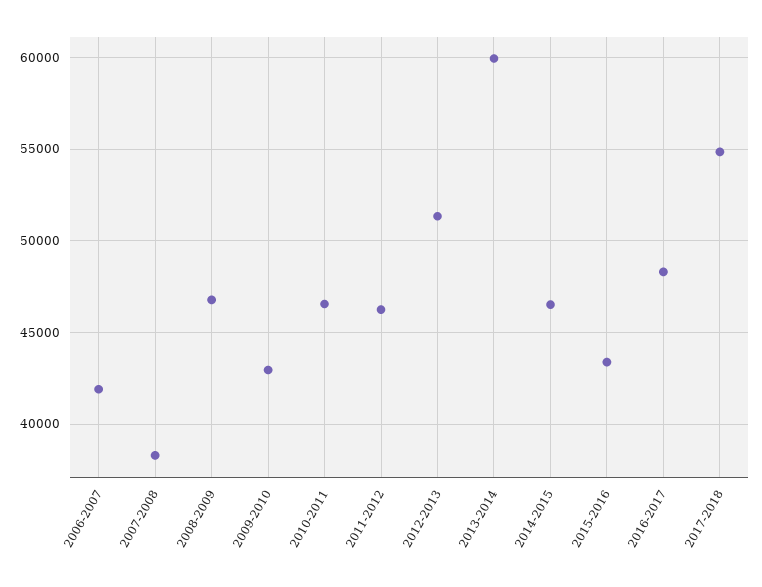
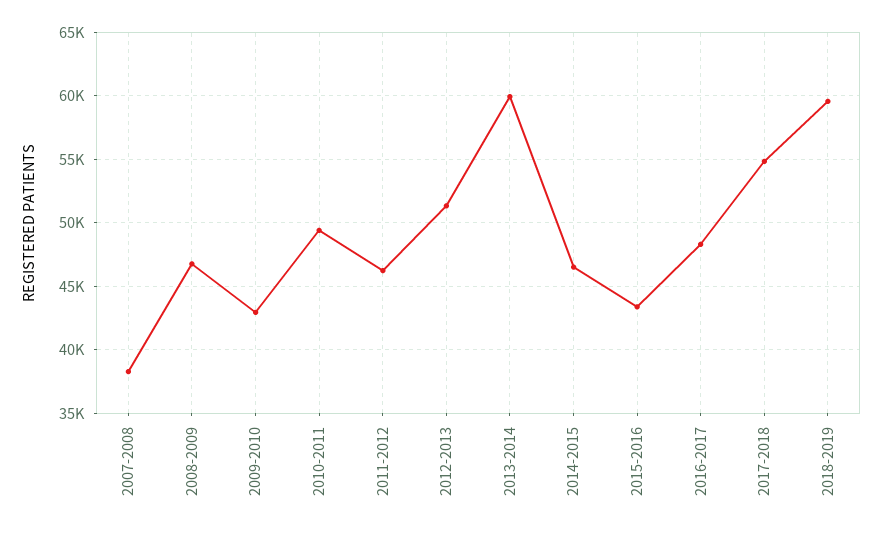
2006-2007: 42000 -> none
2010-2011: 46500 -> 49500
2018-2019: none -> 59500

